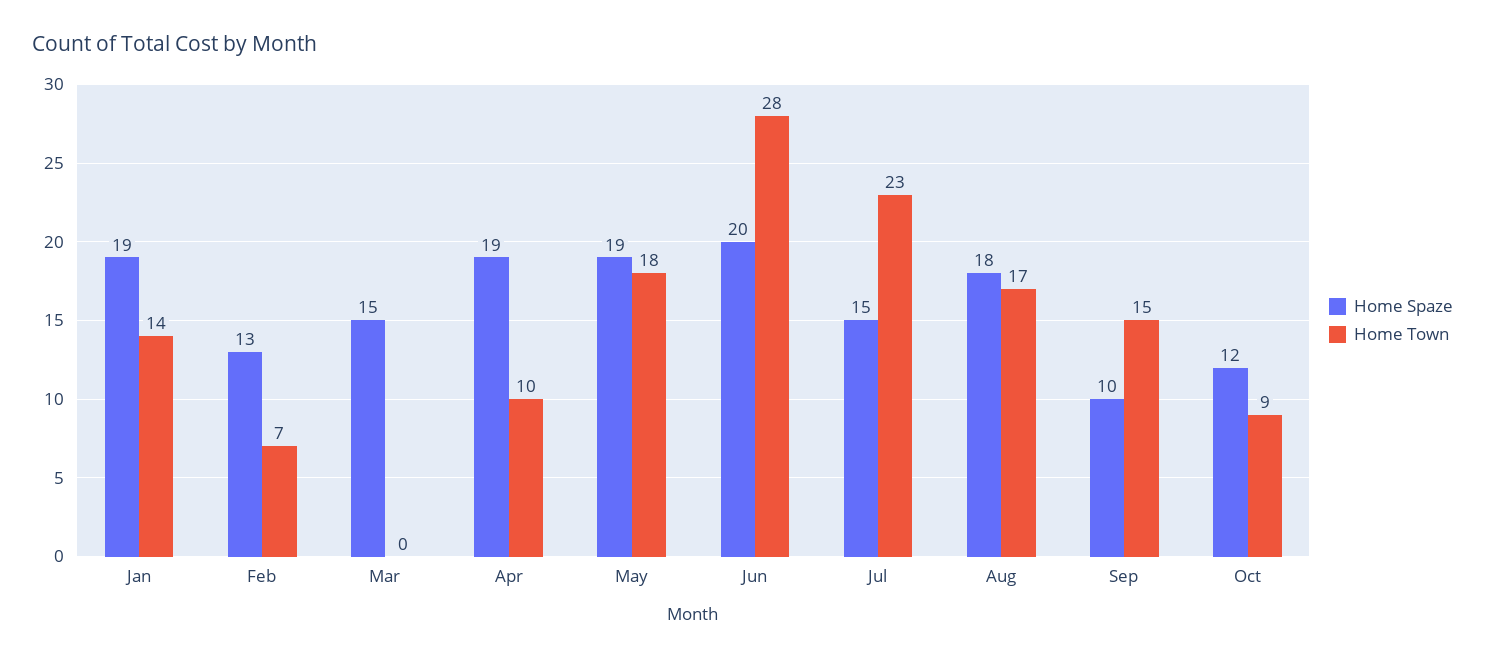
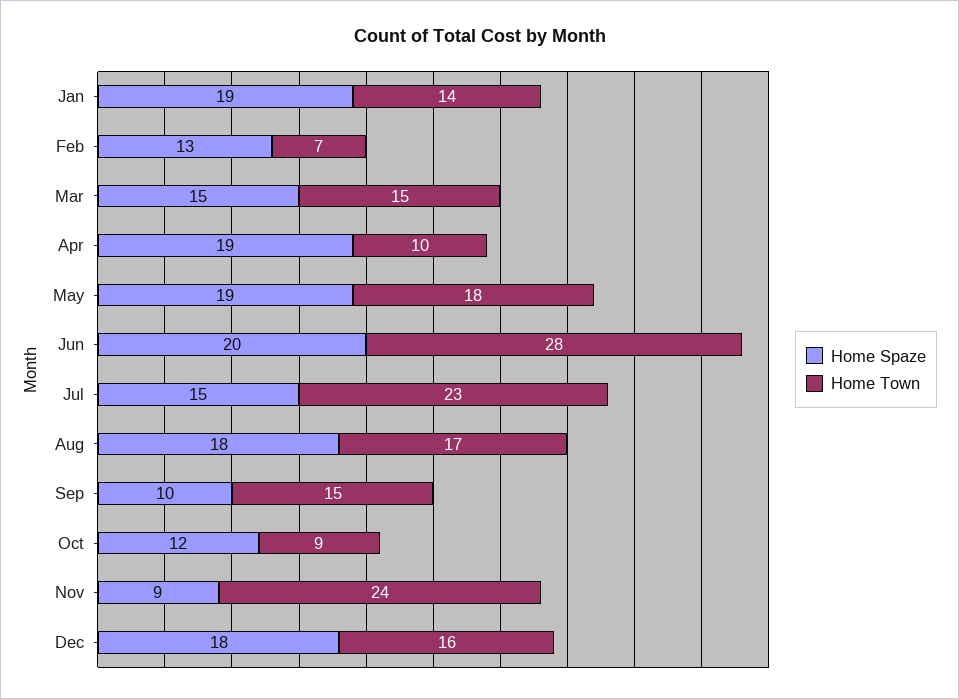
Home Town, Mar: 0 -> 15
Home Spaze, Nov: none -> 9
Home Town, Nov: none -> 24
Home Spaze, Dec: none -> 18
Home Town, Dec: none -> 16

